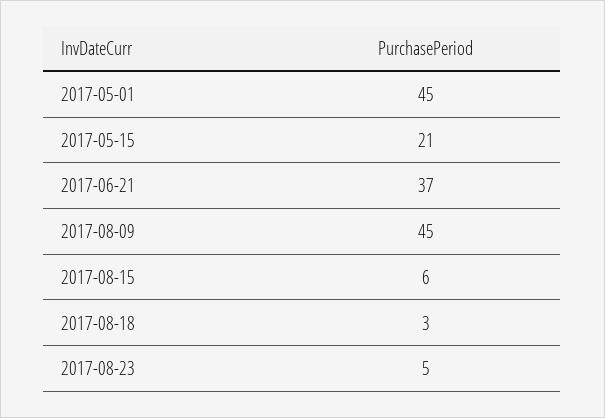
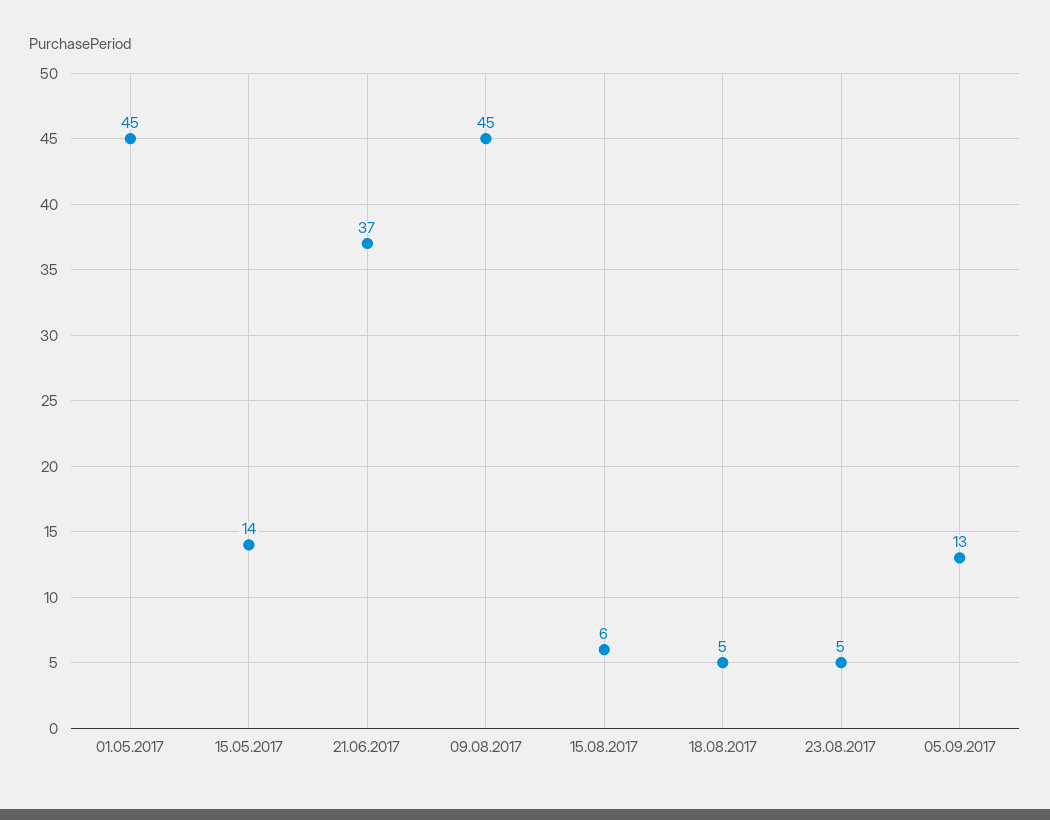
2017-05-15: 21 -> 14
2017-08-18: 3 -> 5
05.09.2017: none -> 13

